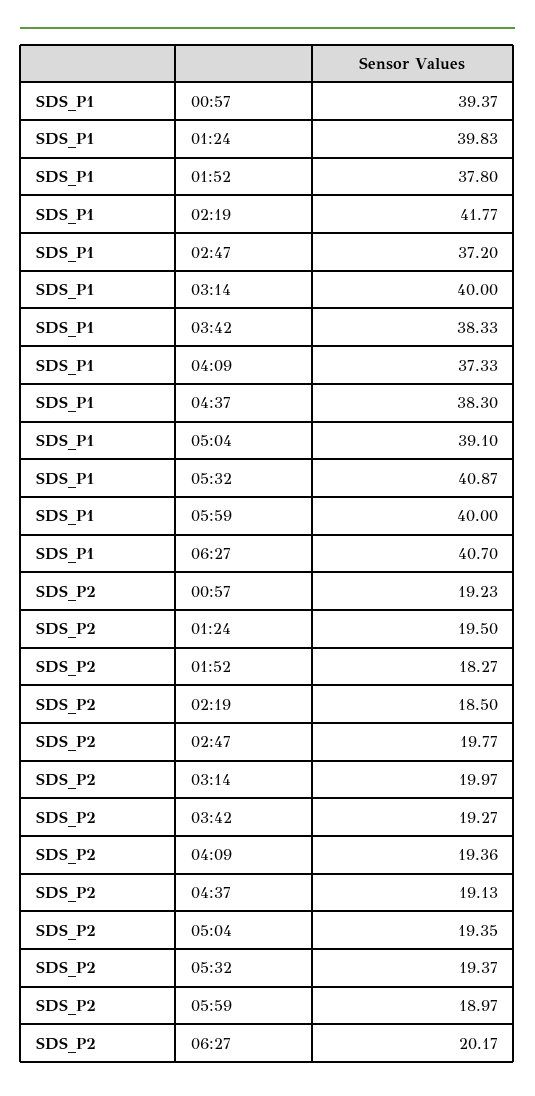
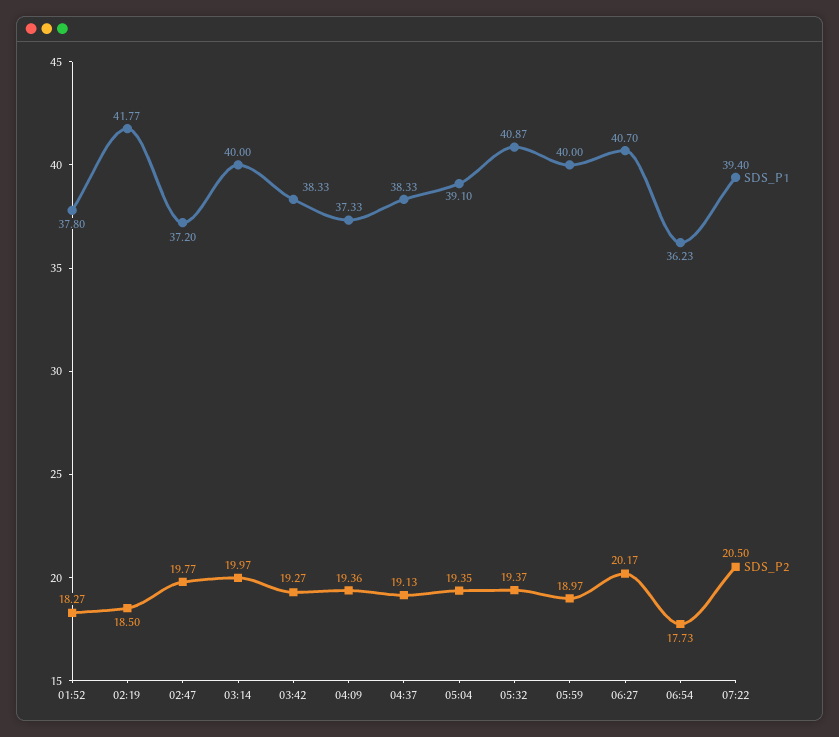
SDS_P1, 00:57: 39.37 -> none
SDS_P1, 01:24: 39.83 -> none
SDS_P1, 04:37: 38.3 -> 38.33
SDS_P2, 00:57: 19.23 -> none
SDS_P2, 01:24: 19.5 -> none
SDS_P1, 06:54: none -> 36.23
SDS_P2, 06:54: none -> 17.73
SDS_P1, 07:22: none -> 39.4
SDS_P2, 07:22: none -> 20.5

